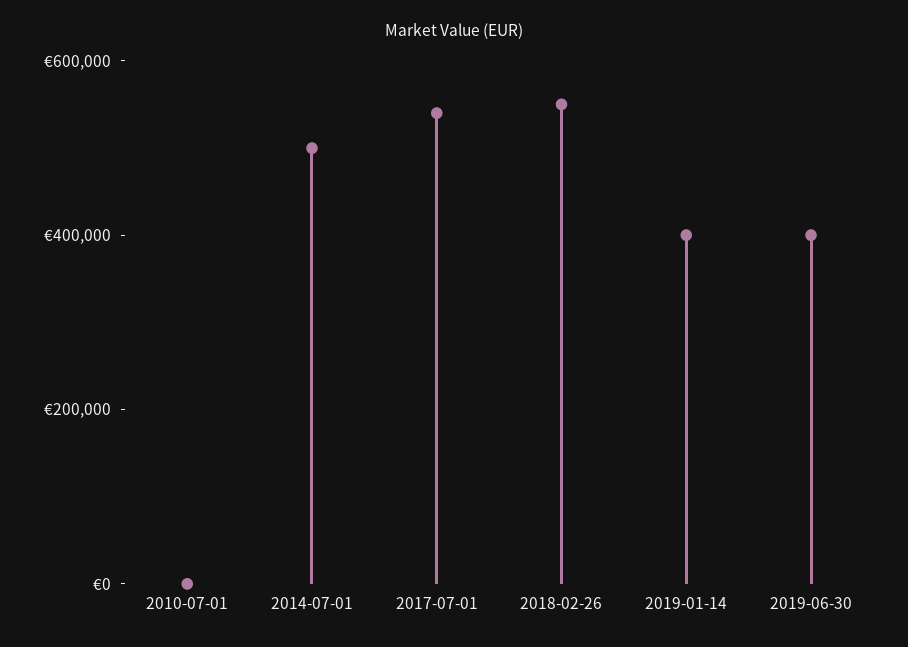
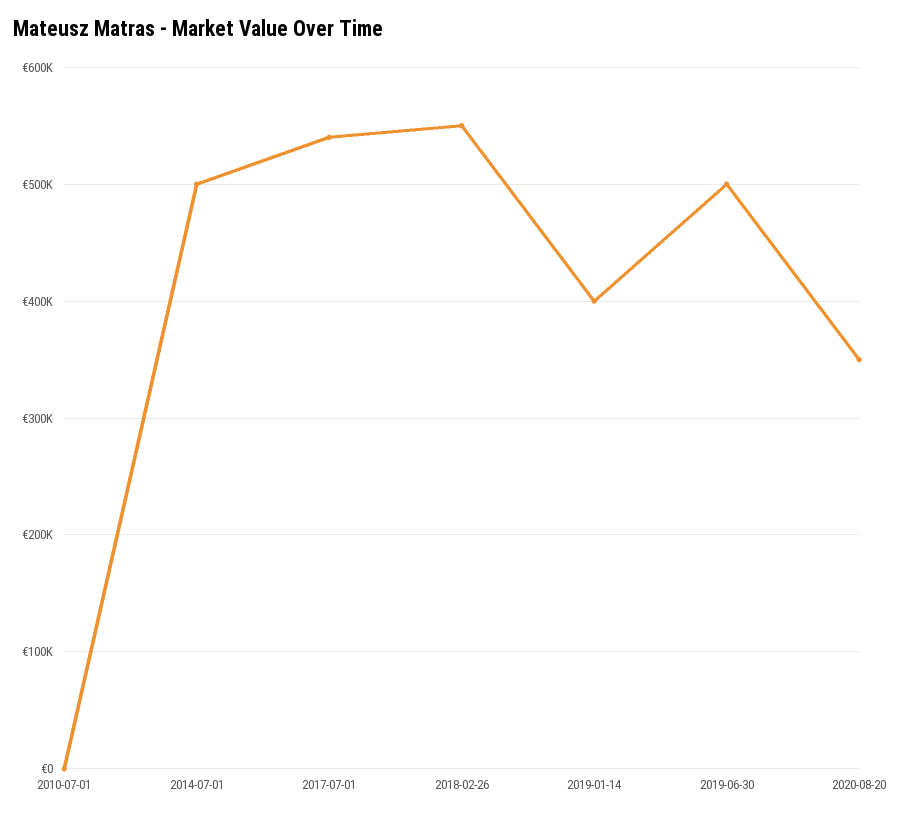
2019-06-30: 400000 -> 500000
2020-08-20: none -> 350000

